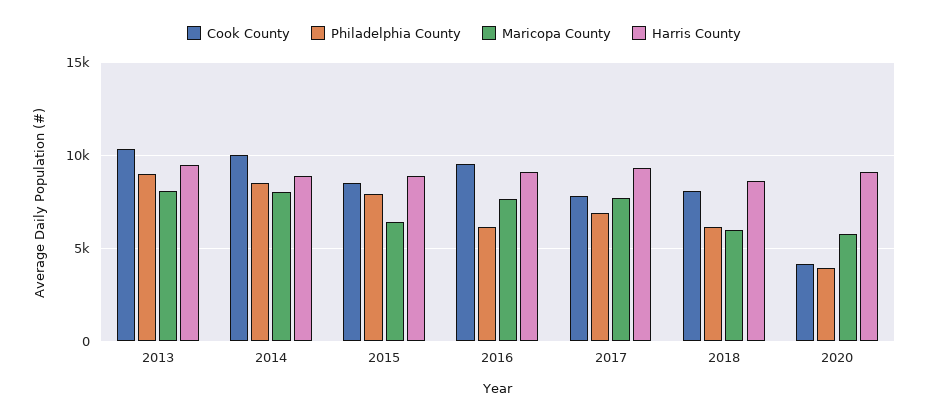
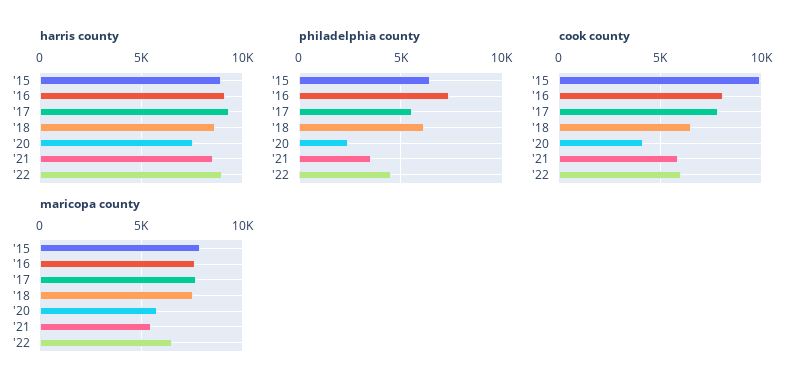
Cook County, 2013: 10500 -> none
Philadelphia County, 2013: 9000 -> none
Maricopa County, 2013: 8000 -> none
Harris County, 2013: 9500 -> none
Cook County, 2014: 10000 -> none
Philadelphia County, 2014: 8500 -> none
Maricopa County, 2014: 8000 -> none
Harris County, 2014: 9000 -> none
Cook County, 2015: 8500 -> 10000
Philadelphia County, 2015: 8000 -> 6500
Maricopa County, 2015: 6500 -> 8000
Cook County, 2016: 9500 -> 8000
Philadelphia County, 2016: 6000 -> 7500
Philadelphia County, 2017: 7000 -> 5500
Cook County, 2018: 8000 -> 6500
Maricopa County, 2018: 6000 -> 7500
Philadelphia County, 2020: 4000 -> 2500
Harris County, 2020: 9000 -> 7500
Harris County, '21: none -> 8500
Harris County, '22: none -> 9000
Philadelphia County, '21: none -> 3500
Philadelphia County, '22: none -> 4500
Cook County, '21: none -> 6000
Cook County, '22: none -> 6000
Maricopa County, '21: none -> 5500
Maricopa County, '22: none -> 6500

